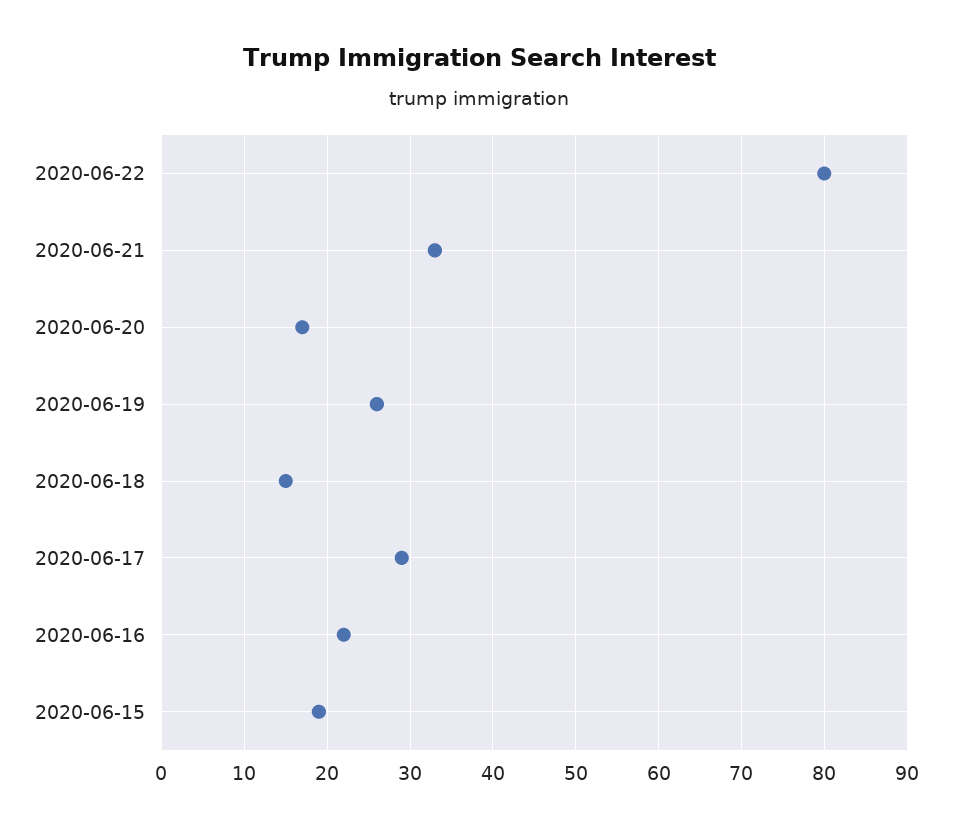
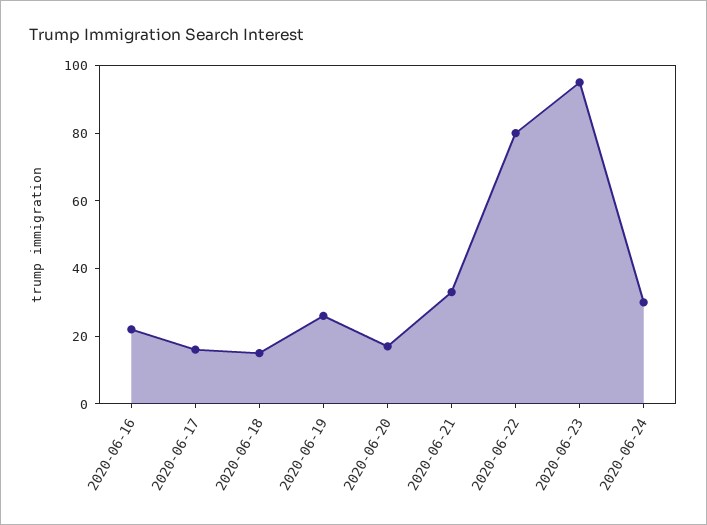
2020-06-17: 29 -> 15
2020-06-15: 19 -> none
2020-06-23: none -> 95
2020-06-24: none -> 30

